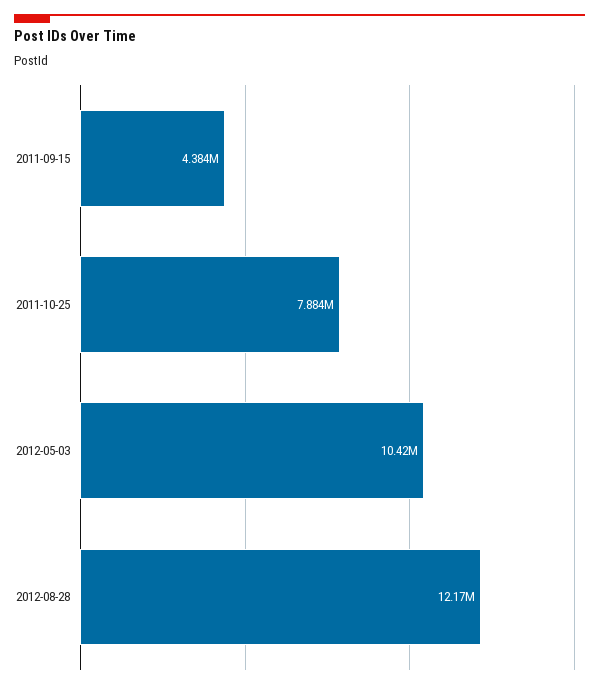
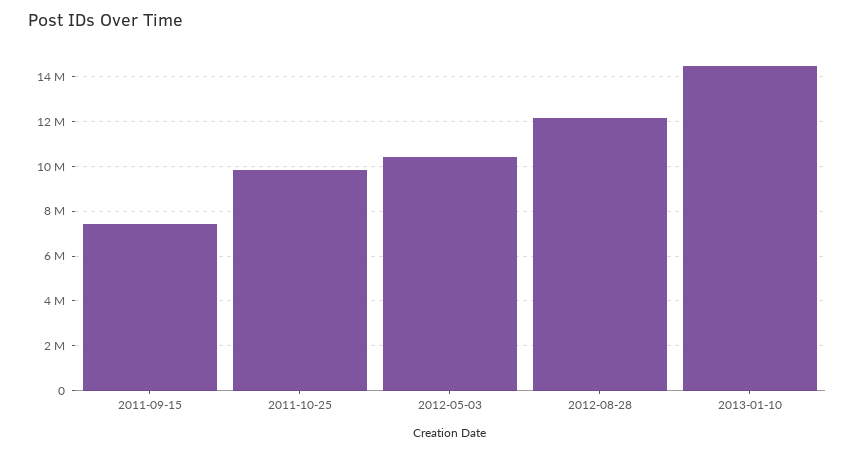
2011-09-15: 4384000 -> 7500000
2011-10-25: 7884000 -> 10000000
2013-01-10: none -> 14500000

